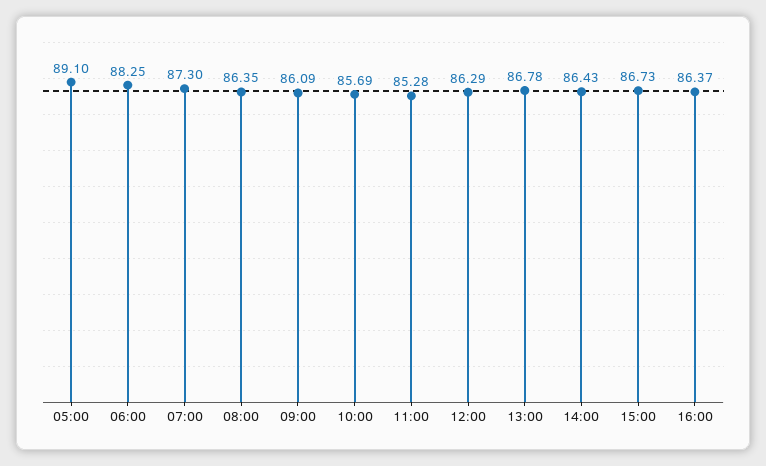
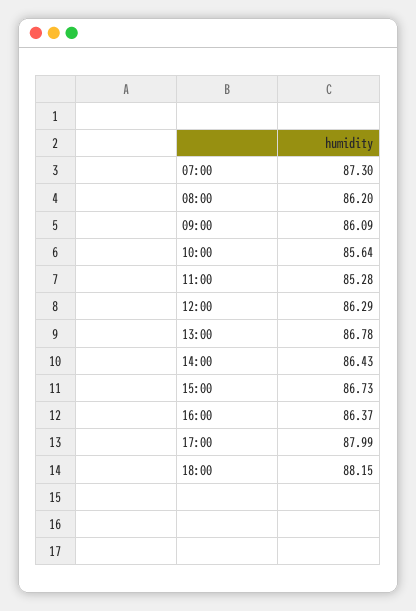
05:00: 89.1 -> none
06:00: 88.25 -> none
08:00: 86.35 -> 86.2
10:00: 85.69 -> 85.64
17:00: none -> 87.99
18:00: none -> 88.15

